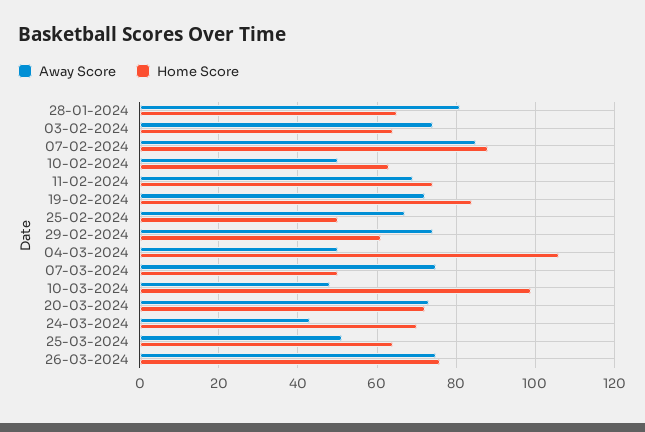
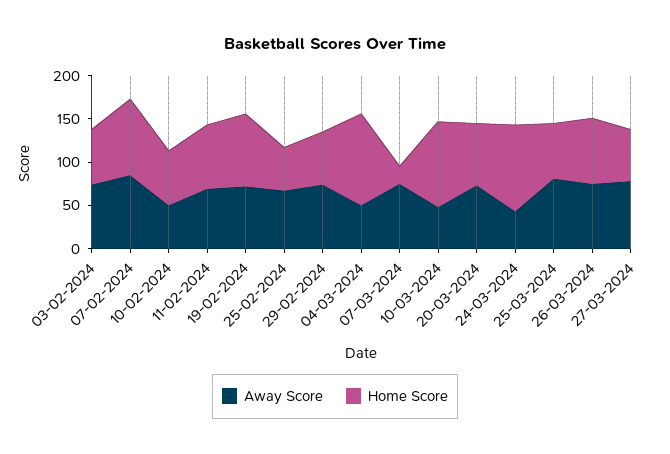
Away Score, 28-01-2024: 80 -> none
Home Score, 28-01-2024: 65 -> none
Home Score, 07-03-2024: 50 -> 20
Home Score, 24-03-2024: 70 -> 100
Away Score, 25-03-2024: 50 -> 80
Away Score, 27-03-2024: none -> 80
Home Score, 27-03-2024: none -> 60

